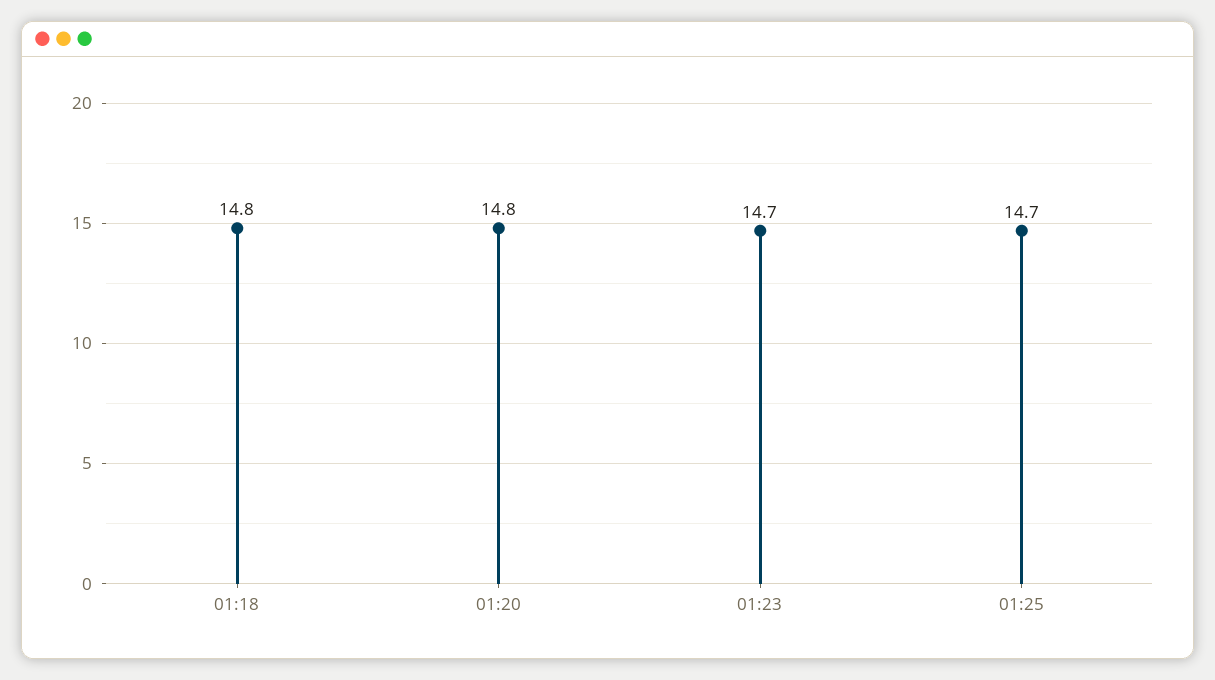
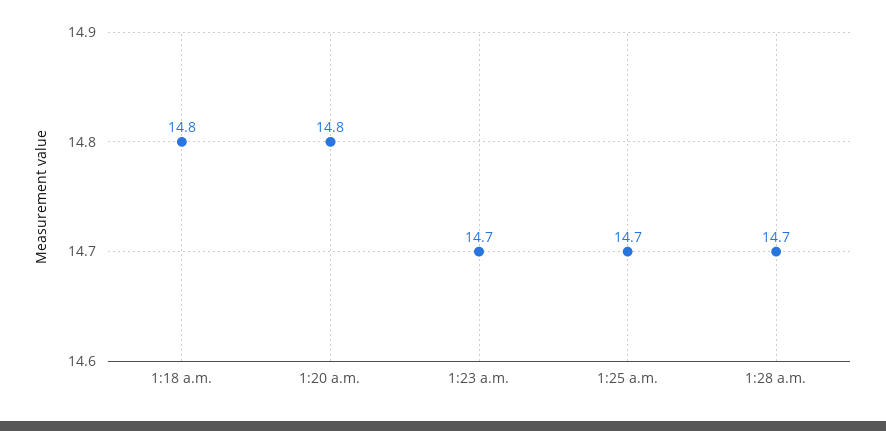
1:28 a.m.: none -> 14.7

